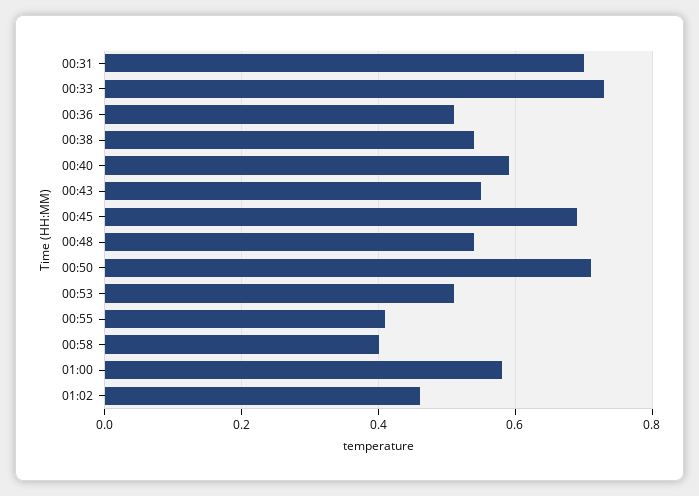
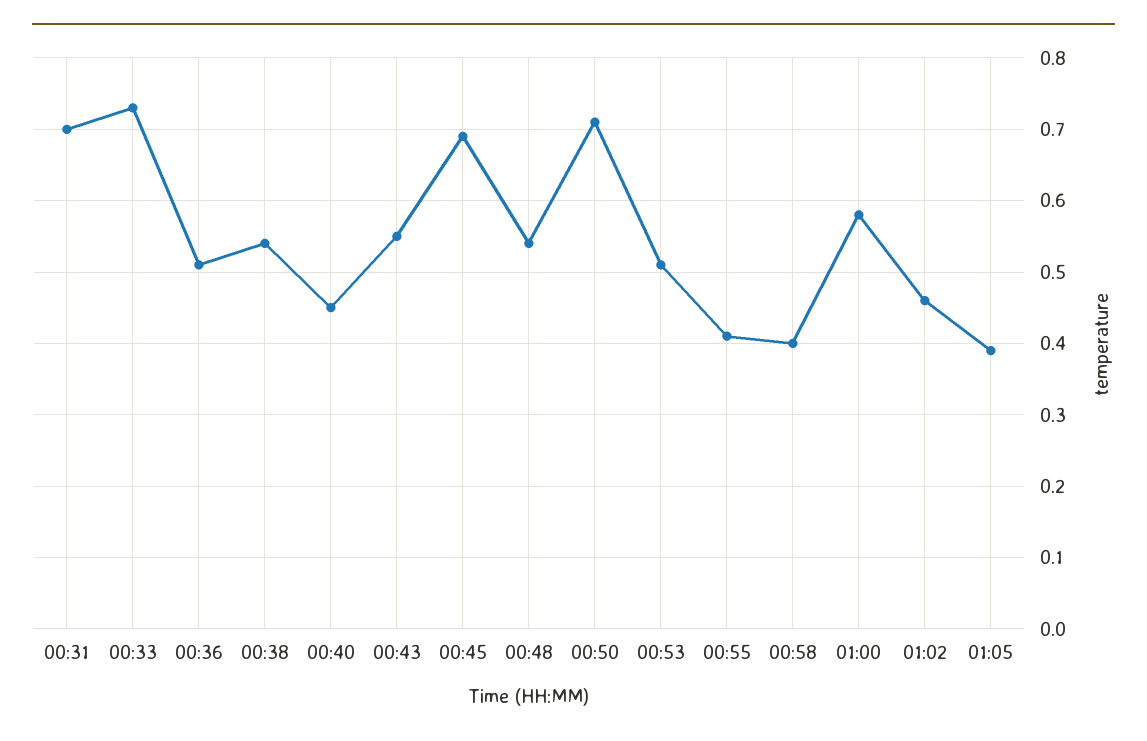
00:40: 0.6 -> 0.45
01:05: none -> 0.39

